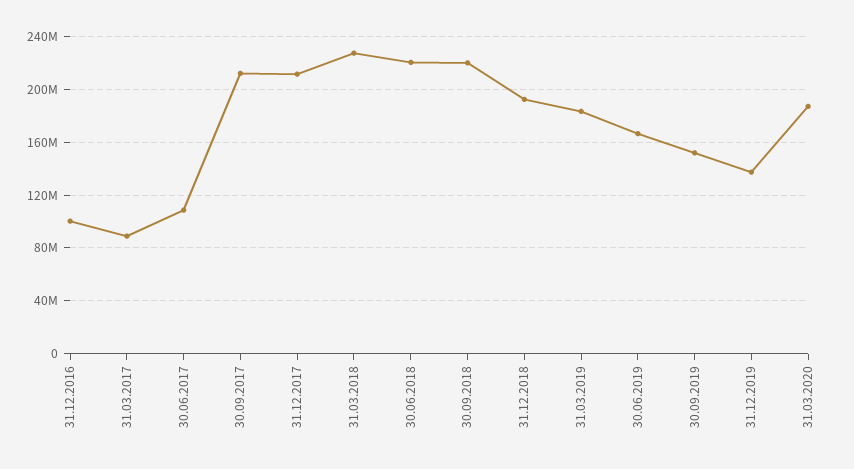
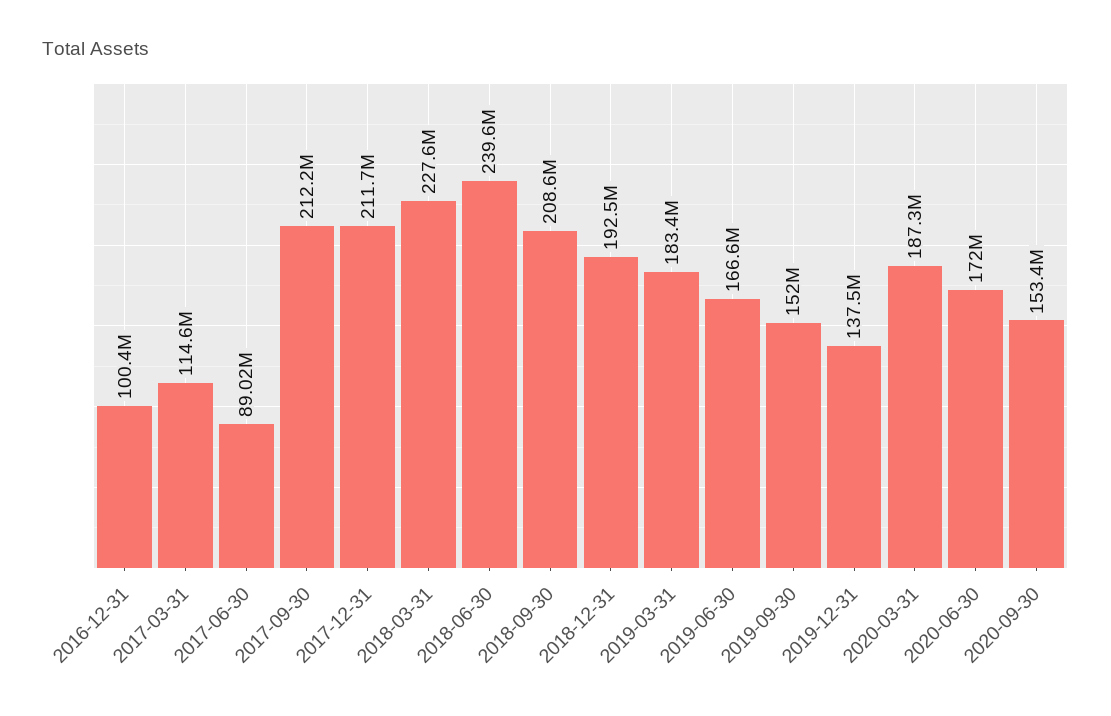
31.03.2017: 90000000 -> 114600000
30.06.2017: 110000000 -> 89020000
30.06.2018: 220000000 -> 239600000
30.09.2018: 220000000 -> 208600000
2020-06-30: none -> 172000000
2020-09-30: none -> 153400000

